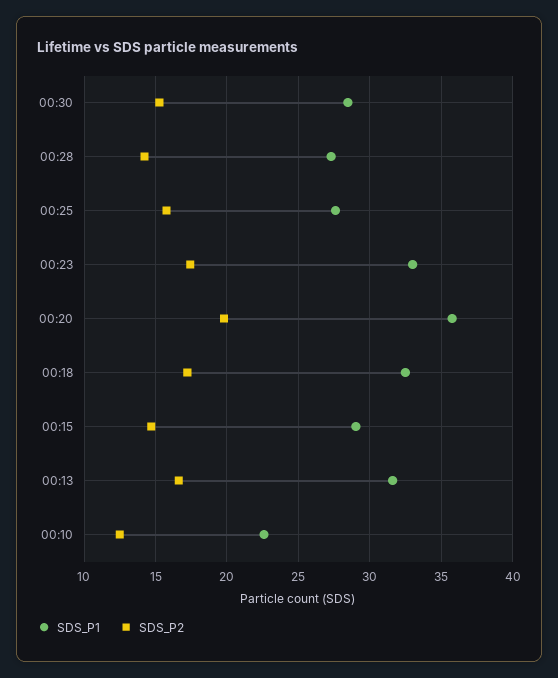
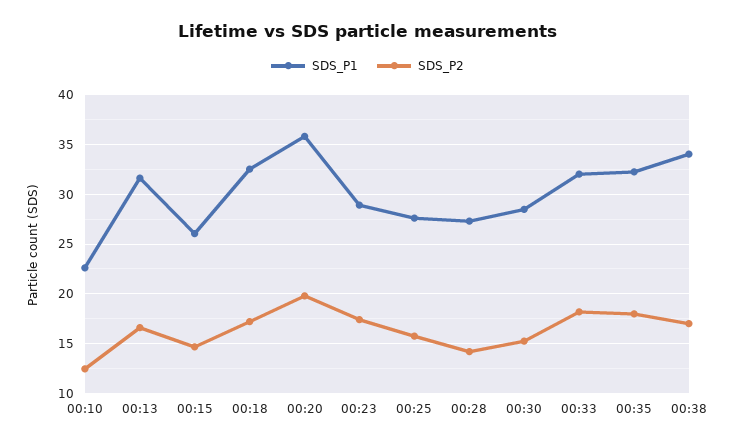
SDS_P1, 00:23: 33 -> 29
SDS_P1, 00:15: 29 -> 26
SDS_P1, 00:33: none -> 32
SDS_P2, 00:33: none -> 18
SDS_P1, 00:35: none -> 32
SDS_P2, 00:35: none -> 18
SDS_P1, 00:38: none -> 34
SDS_P2, 00:38: none -> 17

